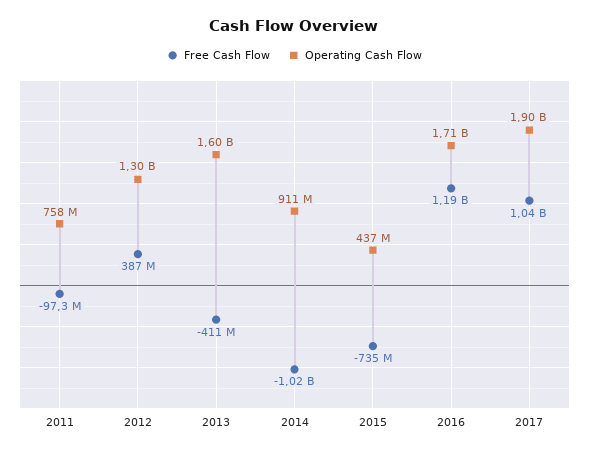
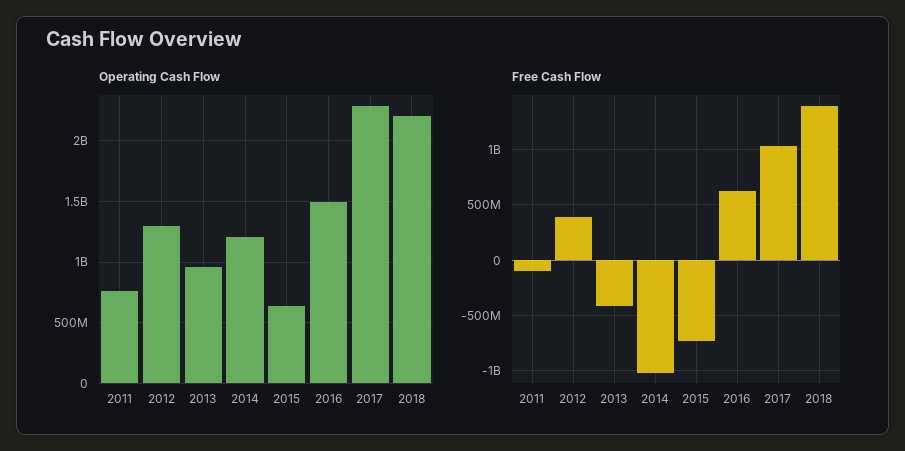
Operating Cash Flow, 2013: 1600000000 -> 950000000
Operating Cash Flow, 2014: 911000000 -> 1200000000
Operating Cash Flow, 2015: 437000000 -> 650000000
Free Cash Flow, 2016: 1190000000 -> 600000000
Operating Cash Flow, 2016: 1710000000 -> 1500000000
Operating Cash Flow, 2017: 1900000000 -> 2300000000
Operating Cash Flow, 2018: none -> 2200000000
Free Cash Flow, 2018: none -> 1400000000

